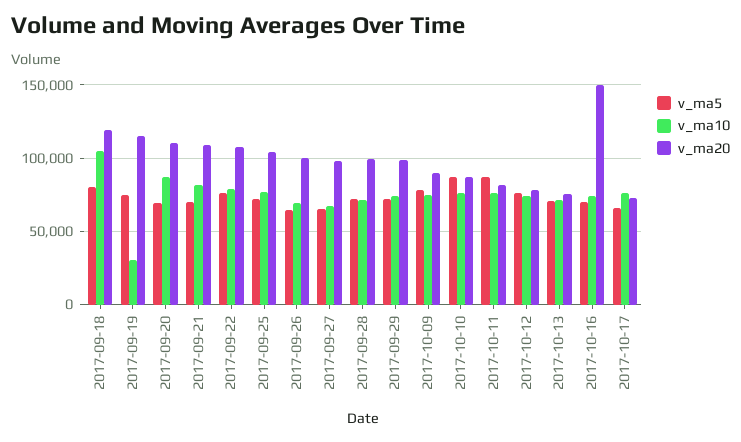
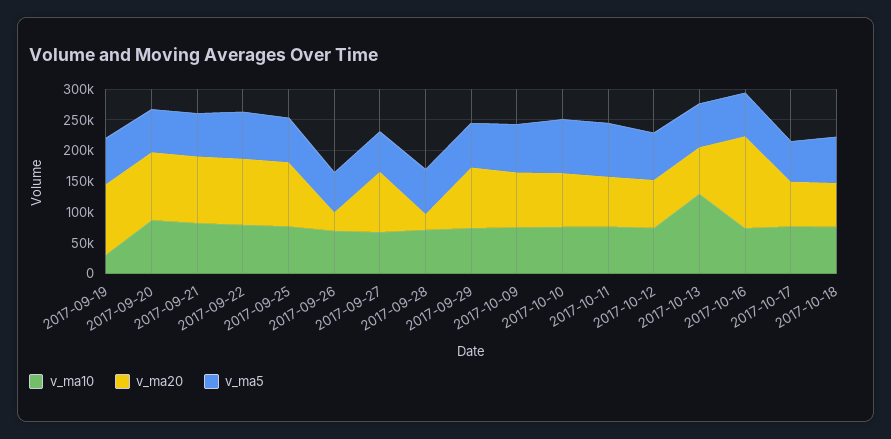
v_ma5, 2017-09-18: 80000 -> none
v_ma10, 2017-09-18: 105000 -> none
v_ma20, 2017-09-18: 120000 -> none
v_ma20, 2017-09-26: 100000 -> 25000
v_ma20, 2017-09-28: 100000 -> 25000
v_ma10, 2017-10-13: 70000 -> 125000
v_ma10, 2017-10-18: none -> 75000
v_ma20, 2017-10-18: none -> 75000
v_ma5, 2017-10-18: none -> 75000

